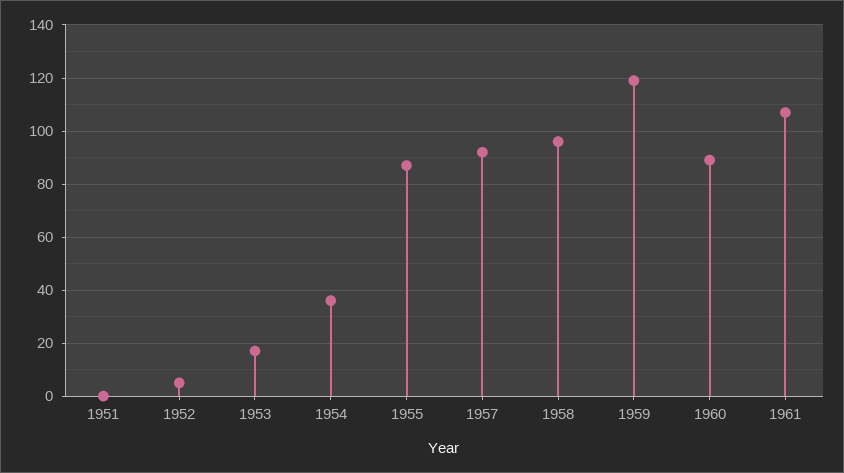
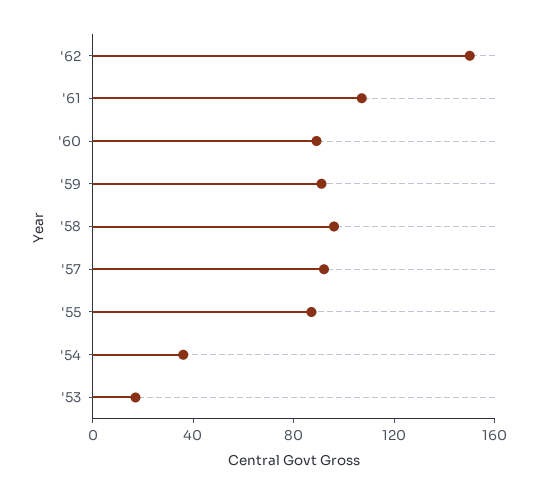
1951: 0 -> none
1952: 5 -> none
1959: 120 -> 90
'62: none -> 150

